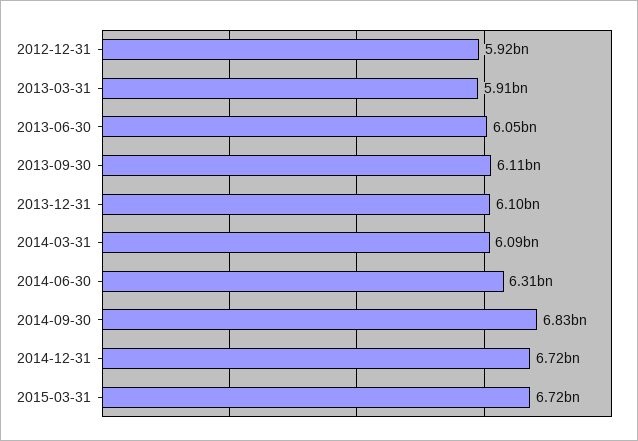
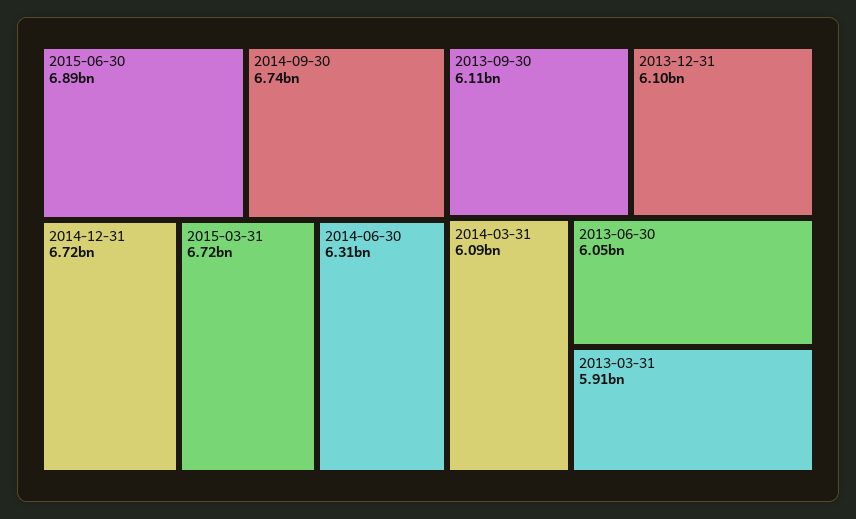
2012-12-31: 5920000000 -> none
2014-09-30: 6830000000 -> 6740000000
2015-06-30: none -> 6890000000

